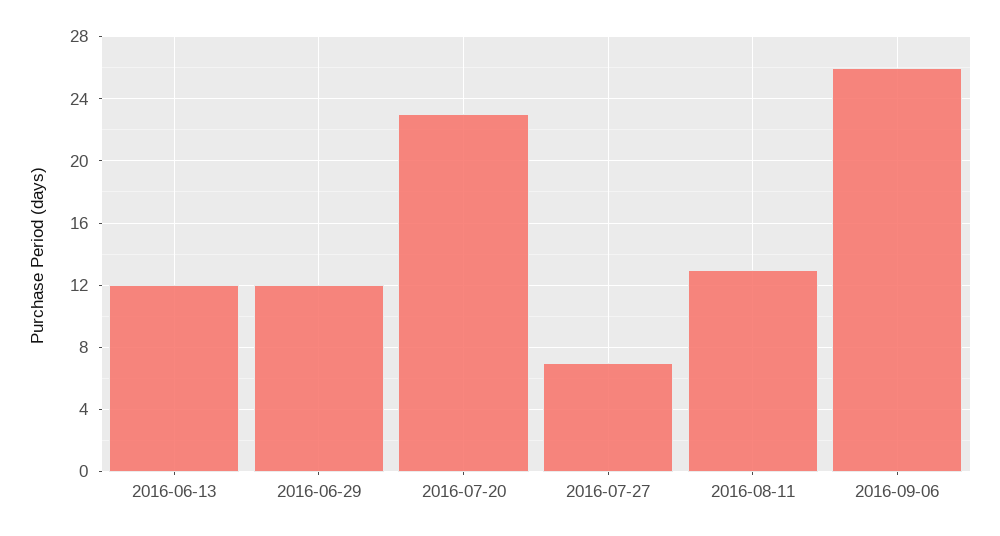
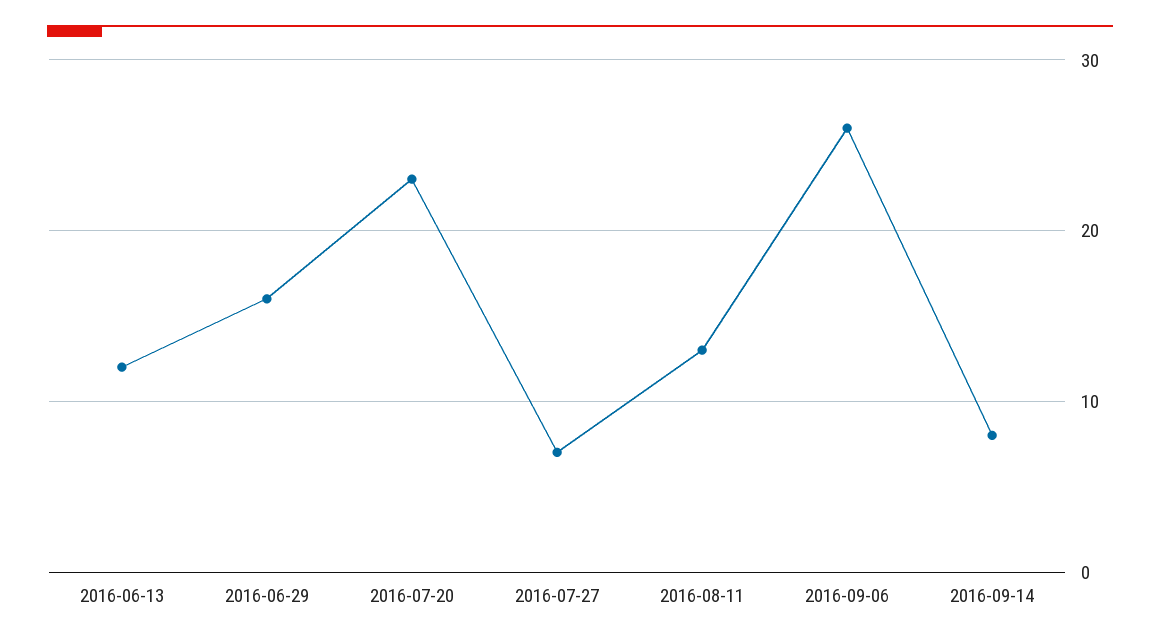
2016-06-29: 12 -> 16
2016-09-14: none -> 8

